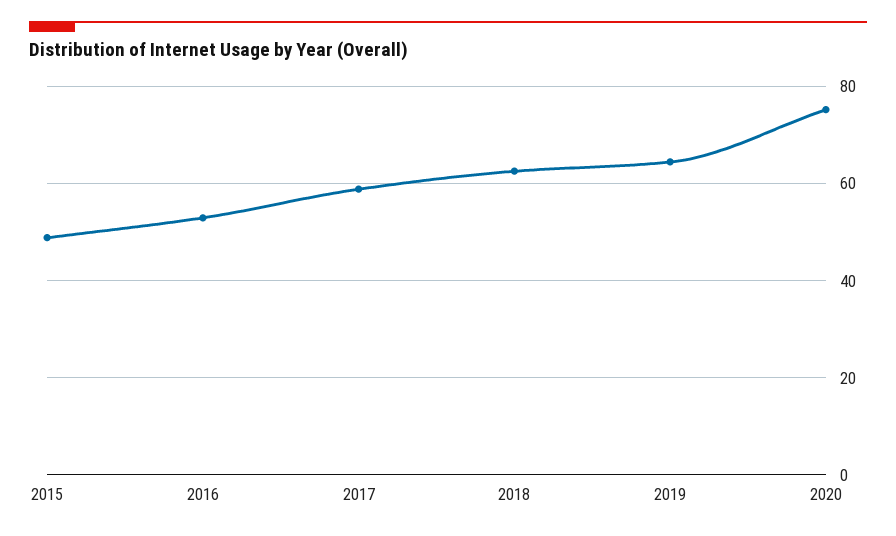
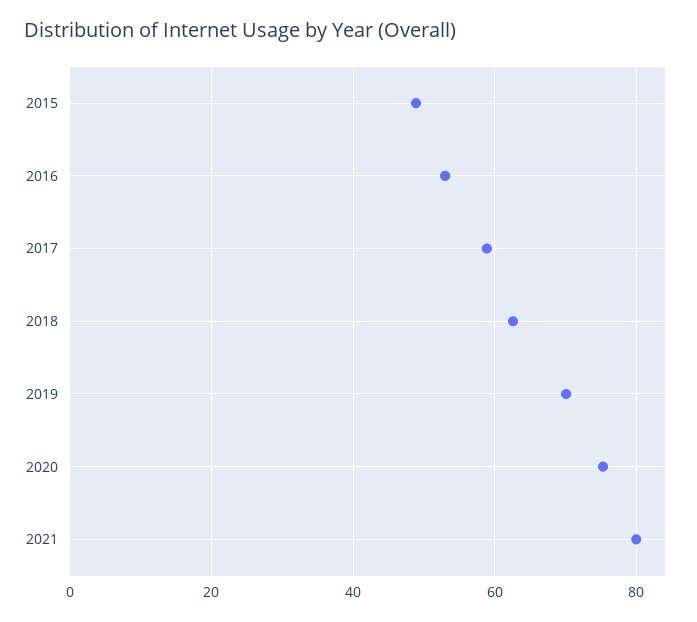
2019: 64 -> 70
2021: none -> 80

